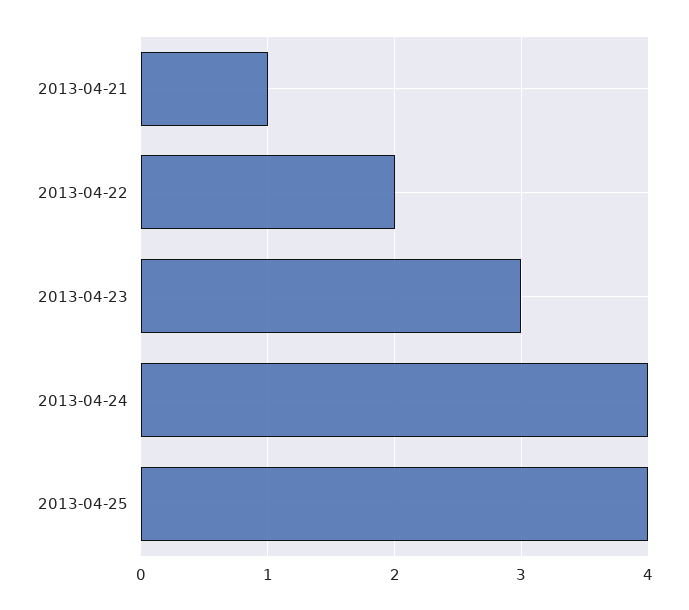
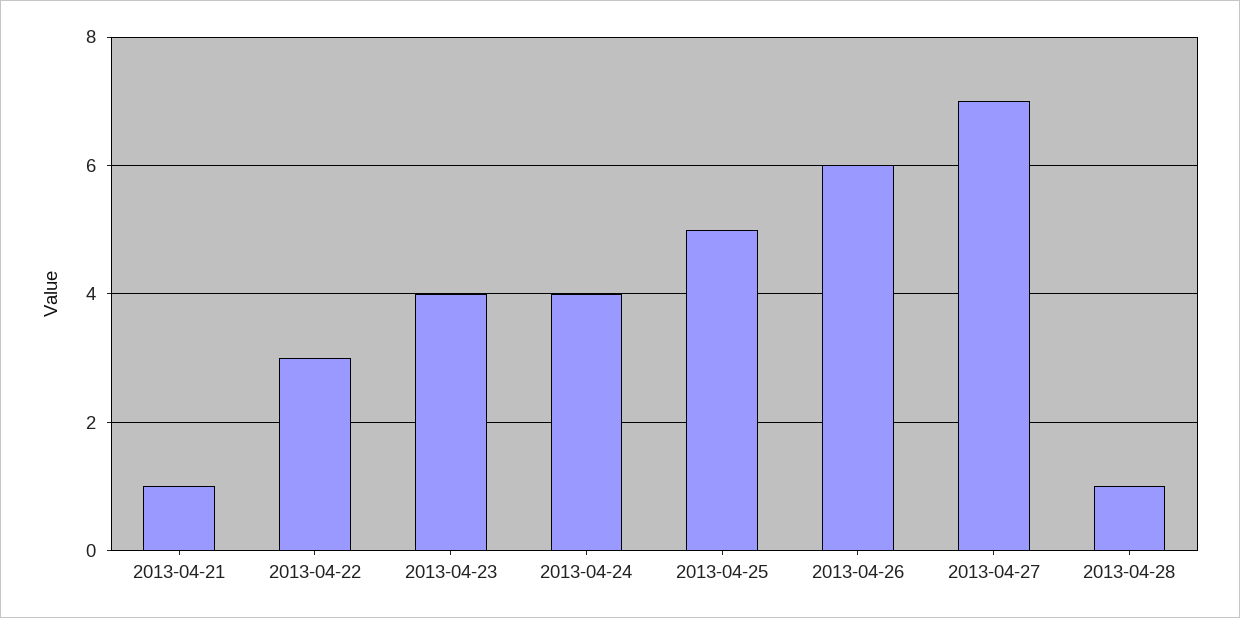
2013-04-22: 2 -> 3
2013-04-23: 3 -> 4
2013-04-25: 4 -> 5
2013-04-26: none -> 6
2013-04-27: none -> 7
2013-04-28: none -> 1

